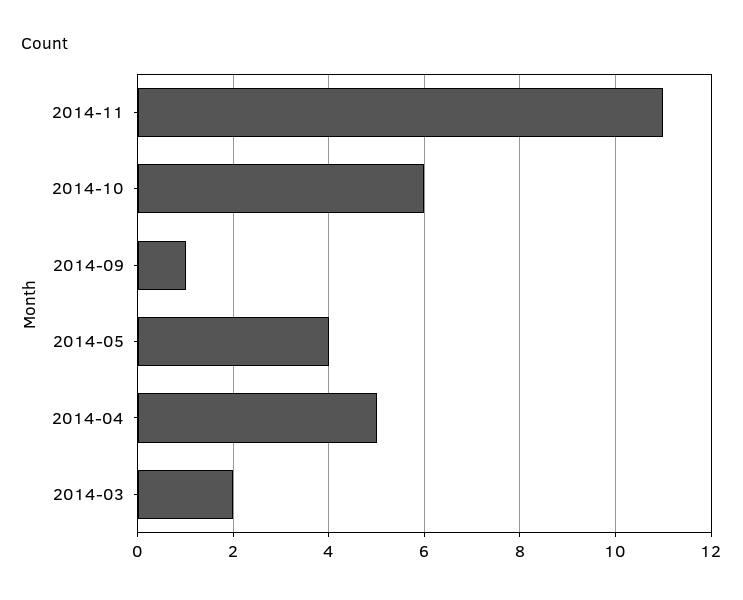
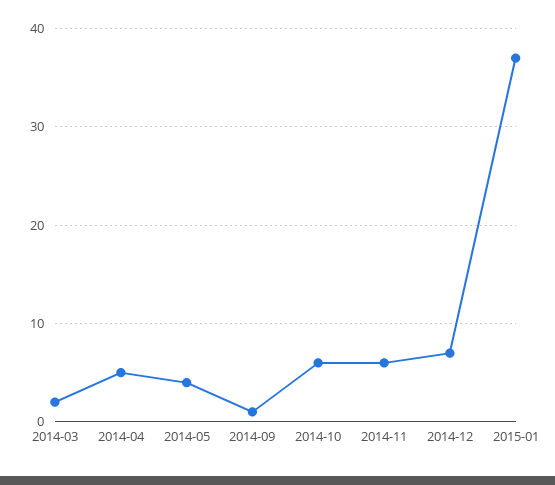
2014-11: 11 -> 6
2014-12: none -> 7
2015-01: none -> 37

